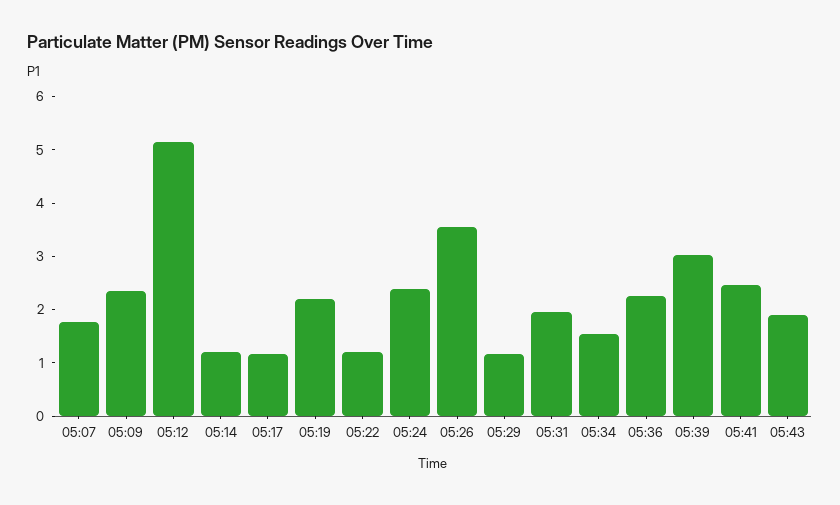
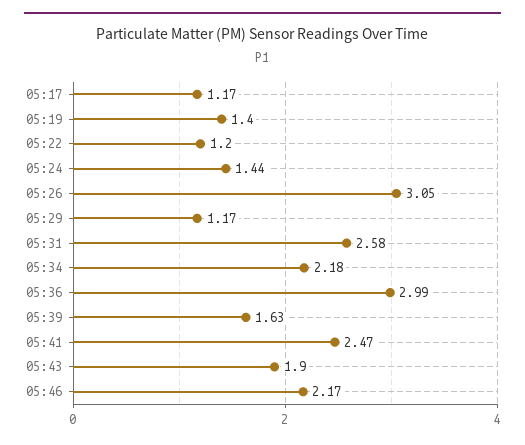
05:07: 1.8 -> none
05:09: 2.4 -> none
05:12: 5.2 -> none
05:14: 1.2 -> none
05:19: 2.2 -> 1.4
05:24: 2.4 -> 1.44
05:26: 3.6 -> 3.05
05:31: 2 -> 2.58
05:34: 1.6 -> 2.18
05:36: 2.2 -> 2.99
05:39: 3 -> 1.63
05:46: none -> 2.17

